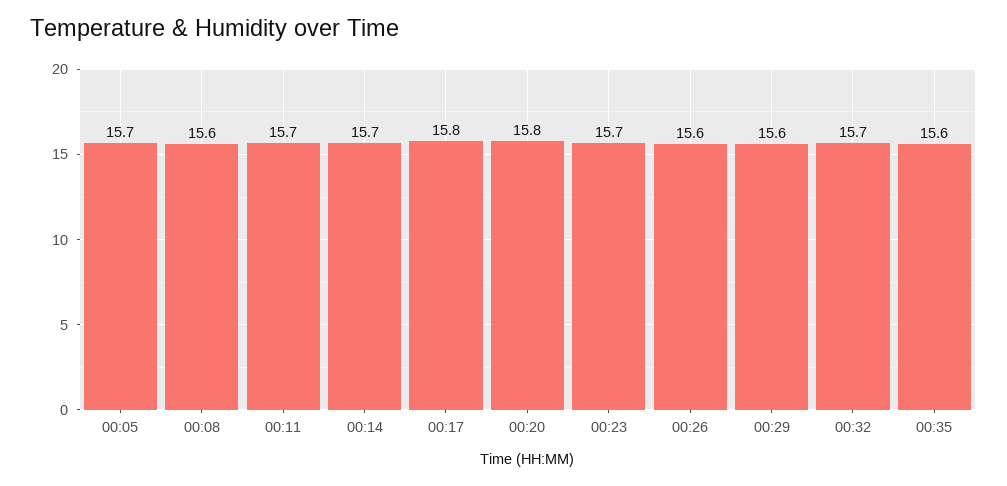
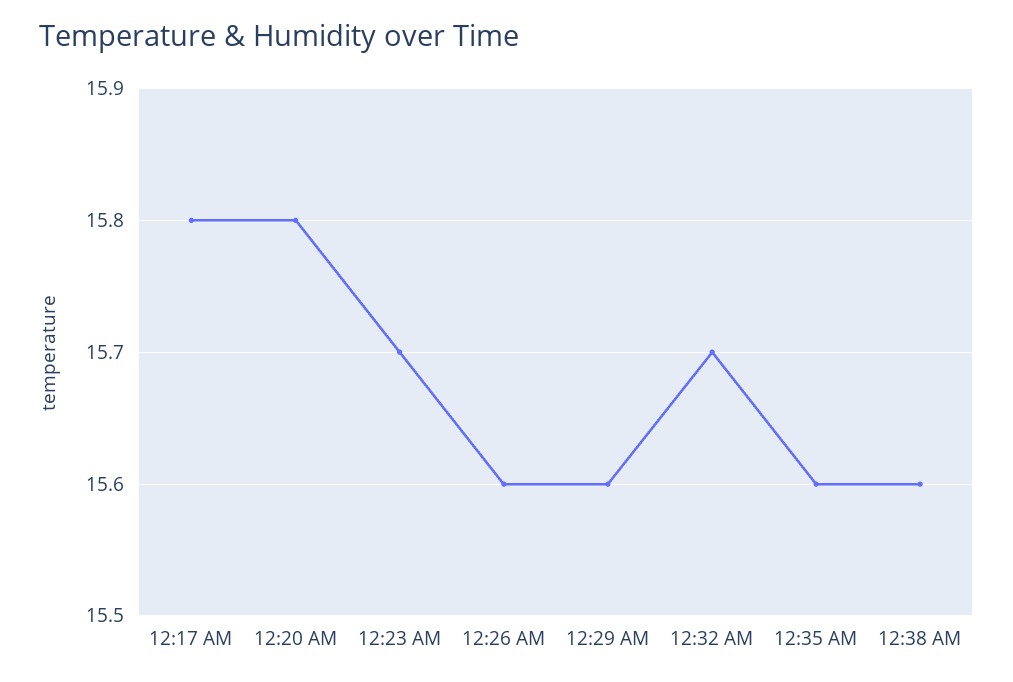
00:05: 15.7 -> none
00:08: 15.6 -> none
00:11: 15.7 -> none
00:14: 15.7 -> none
12:38 AM: none -> 15.6

